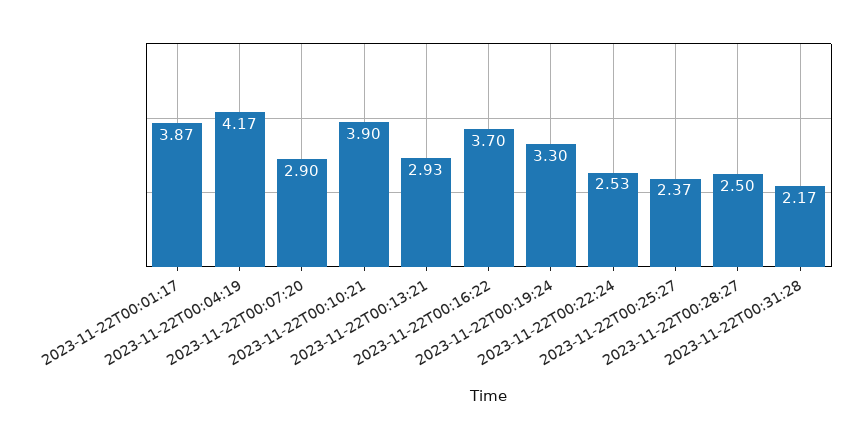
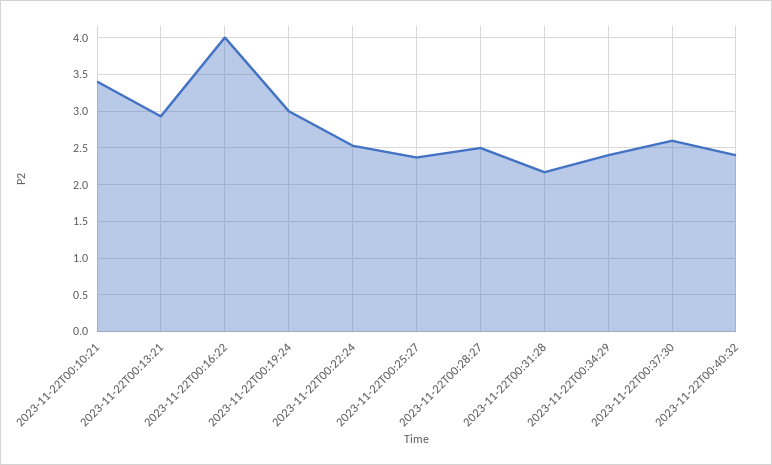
2023-11-22T00:01:17: 3.87 -> none
2023-11-22T00:04:19: 4.17 -> none
2023-11-22T00:07:20: 2.9 -> none
2023-11-22T00:10:21: 3.9 -> 3.4
2023-11-22T00:16:22: 3.7 -> 4
2023-11-22T00:19:24: 3.3 -> 3
2023-11-22T00:34:29: none -> 2.4
2023-11-22T00:37:30: none -> 2.6
2023-11-22T00:40:32: none -> 2.4

